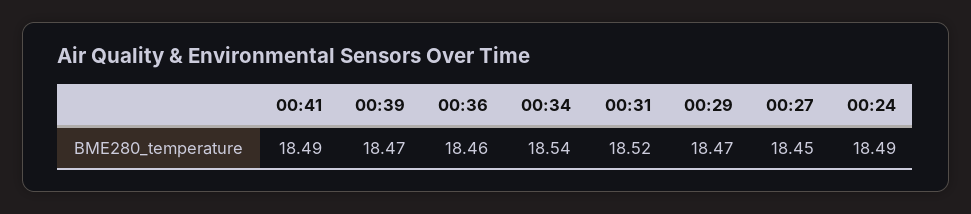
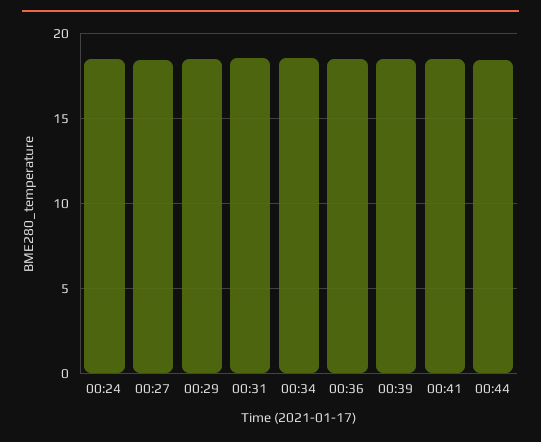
00:44: none -> 18.5

